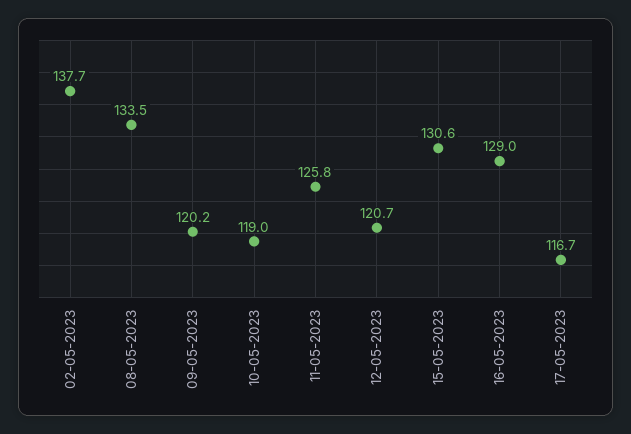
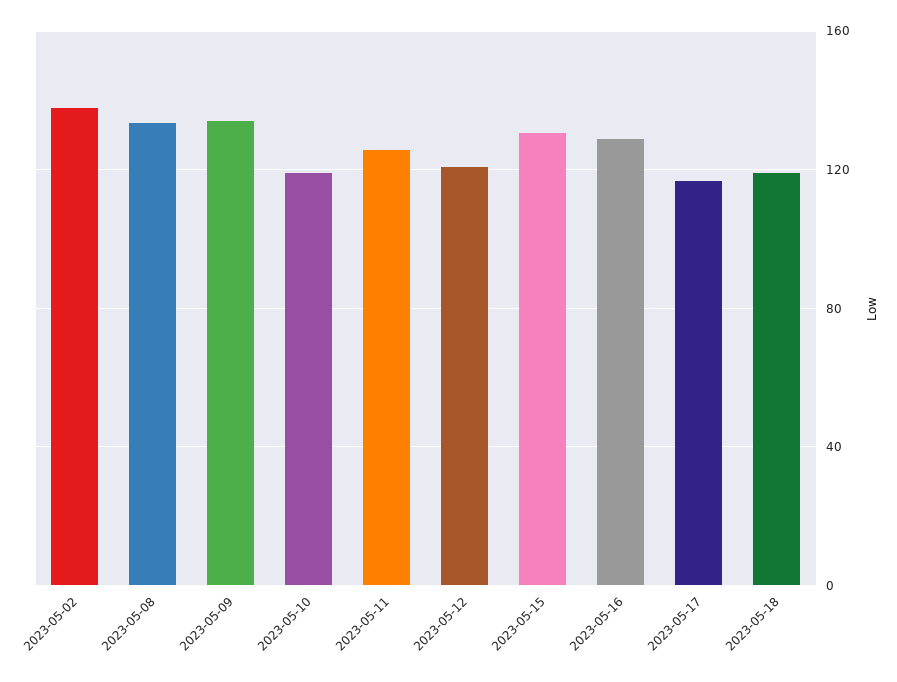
09-05-2023: 120.2 -> 135
2023-05-18: none -> 120

